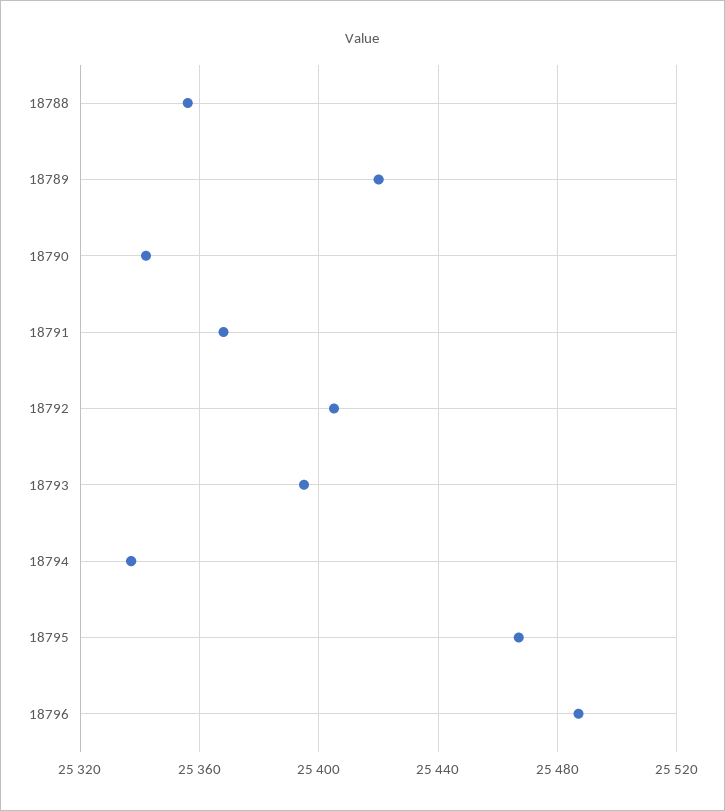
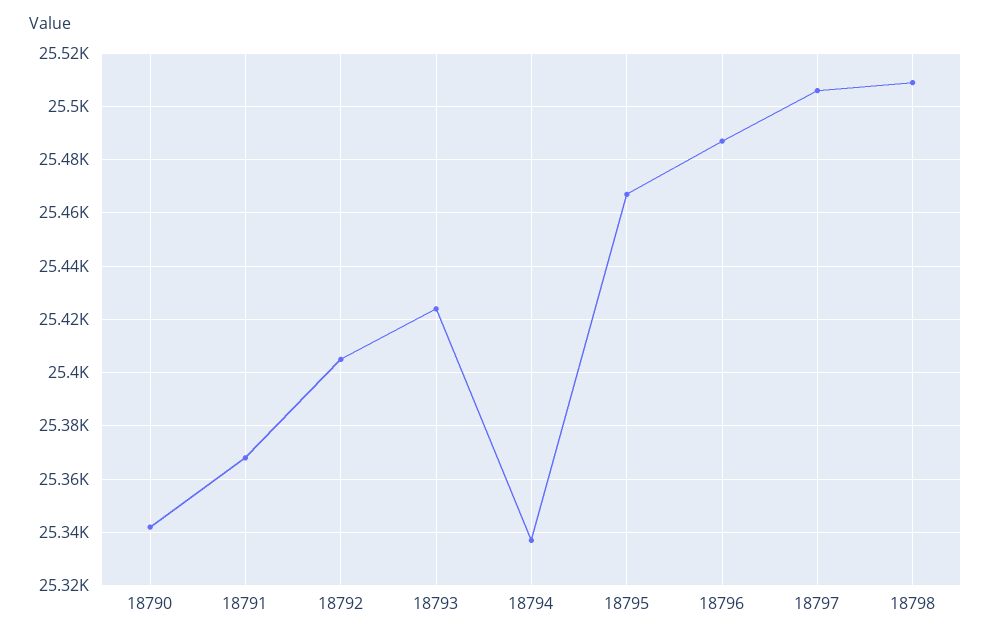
18788: 25355 -> none
18789: 25420 -> none
18793: 25395 -> 25425
18797: none -> 25505
18798: none -> 25510

